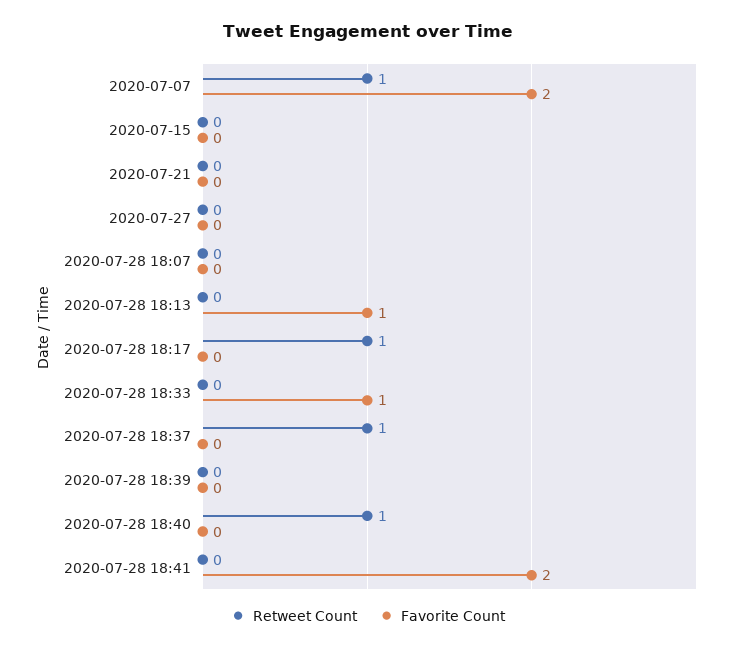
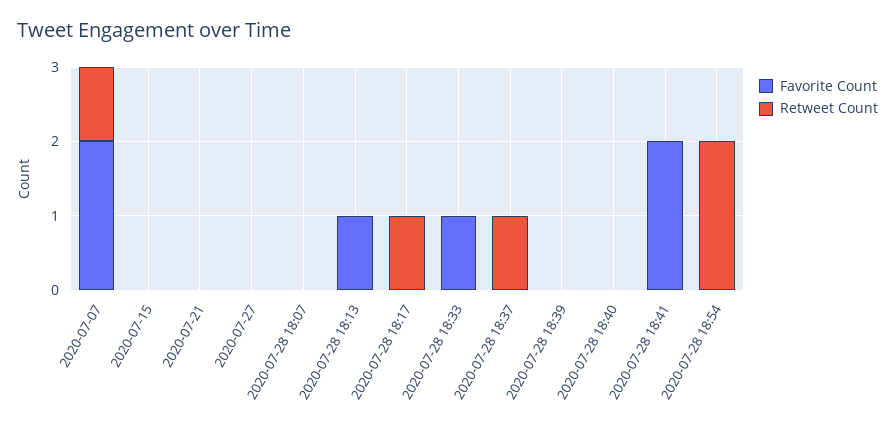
Retweet Count, 2020-07-28 18:40: 1 -> 0
Favorite Count, 2020-07-28 18:54: none -> 0
Retweet Count, 2020-07-28 18:54: none -> 2

